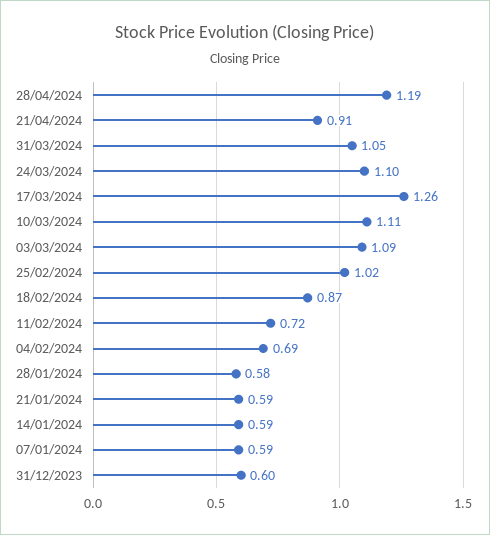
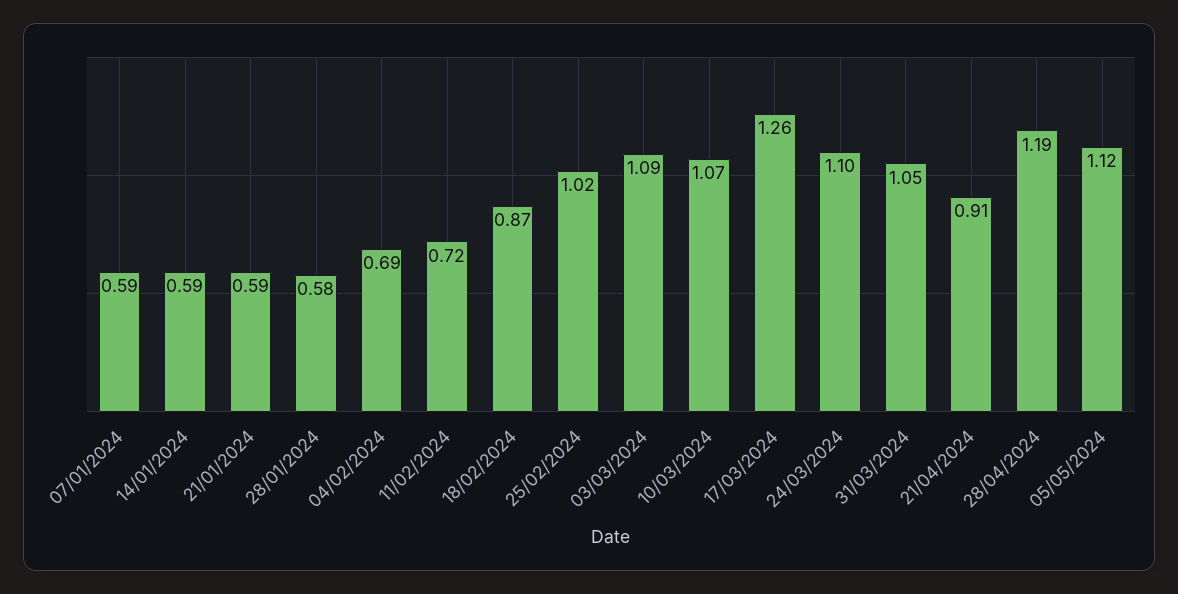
10/03/2024: 1.11 -> 1.07
31/12/2023: 0.6 -> none
05/05/2024: none -> 1.12

